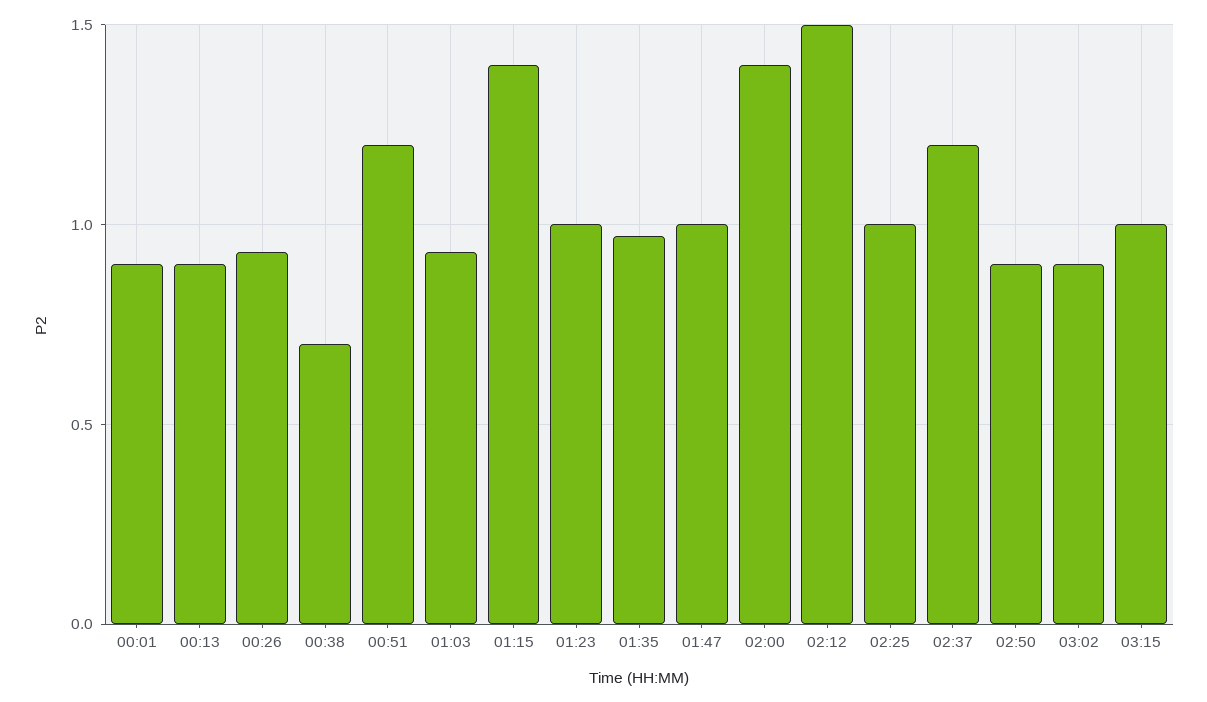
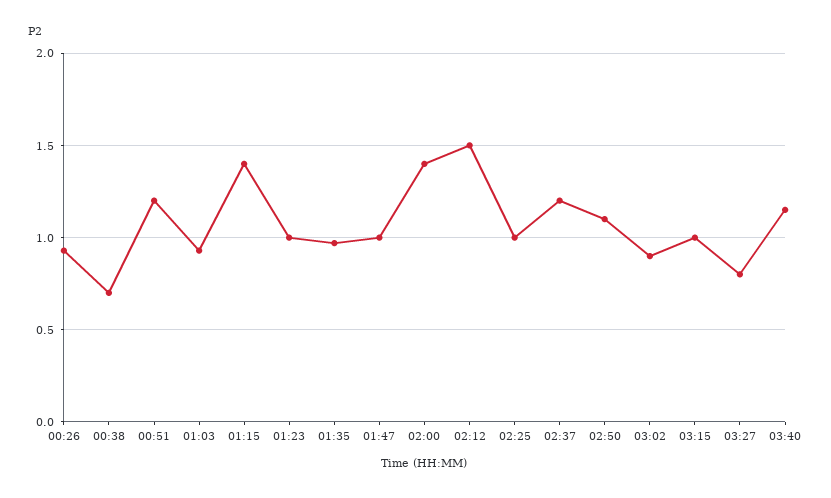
00:01: 0.9 -> none
00:13: 0.9 -> none
02:50: 0.9 -> 1.1
03:27: none -> 0.8
03:40: none -> 1.15

